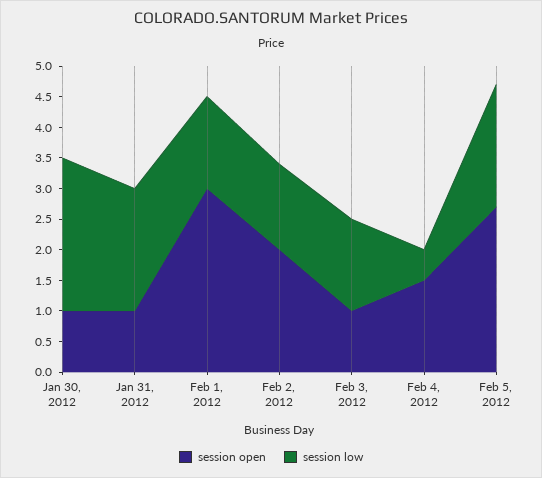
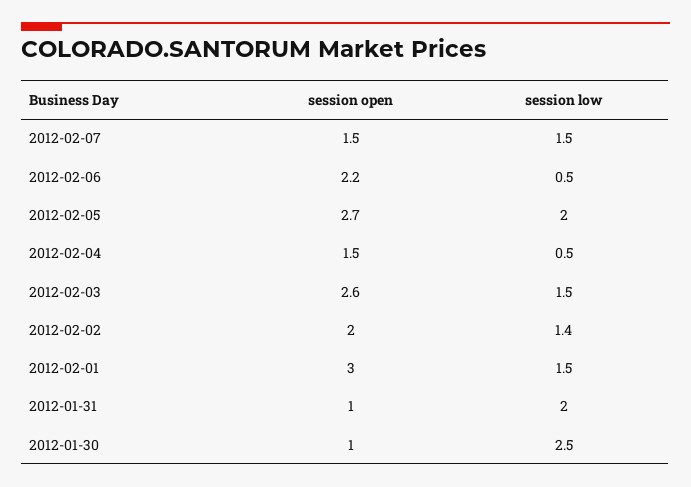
session open, Feb 3, 2012: 1 -> 2.6
session open, 2012-02-07: none -> 1.5
session low, 2012-02-07: none -> 1.5
session open, 2012-02-06: none -> 2.2
session low, 2012-02-06: none -> 0.5

